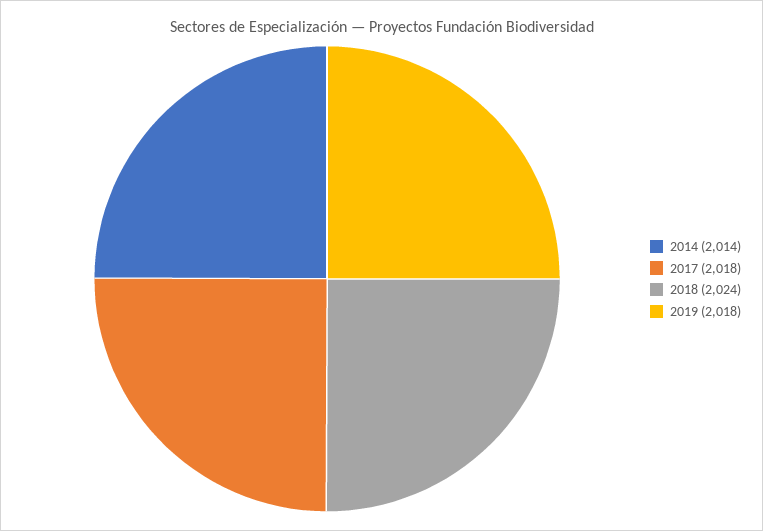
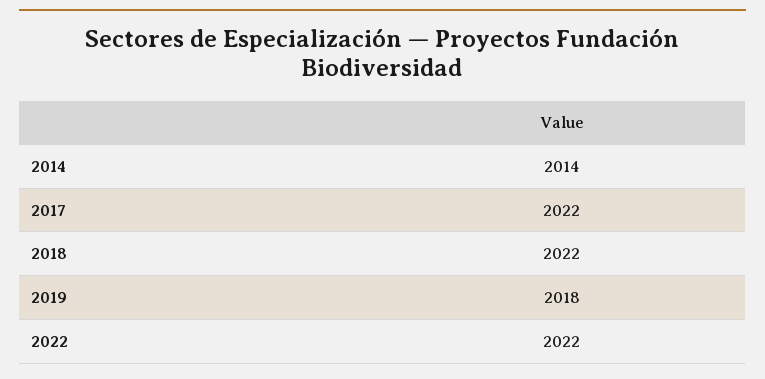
2017: 2018 -> 2022
2018: 2024 -> 2022
2022: none -> 2022

